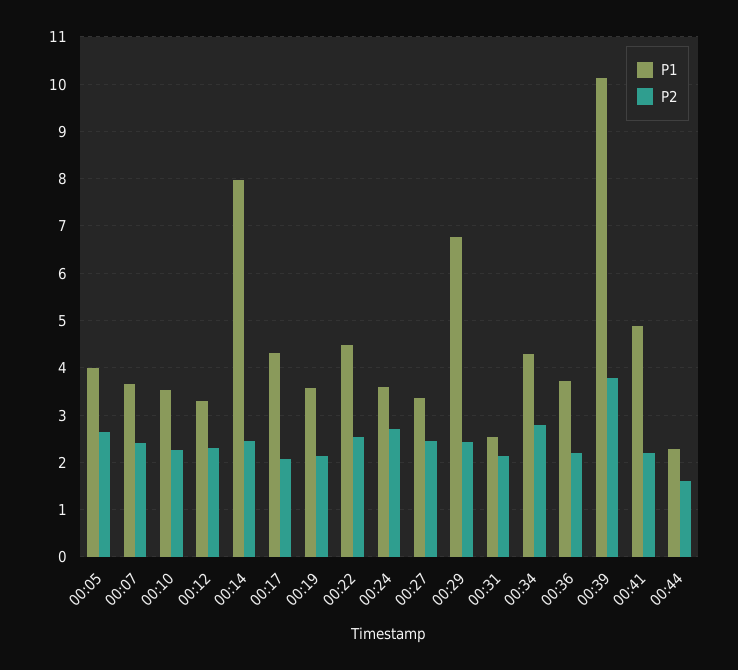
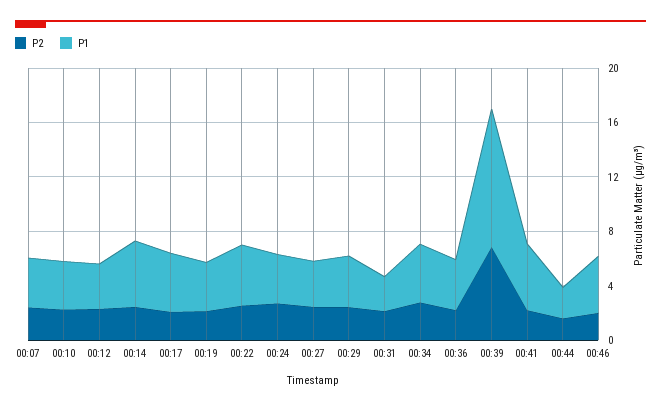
P1, 00:05: 4 -> none
P2, 00:05: 2.6 -> none
P1, 00:14: 8 -> 5
P1, 00:29: 6.8 -> 4
P2, 00:39: 3.8 -> 7
P2, 00:46: none -> 2
P1, 00:46: none -> 4

